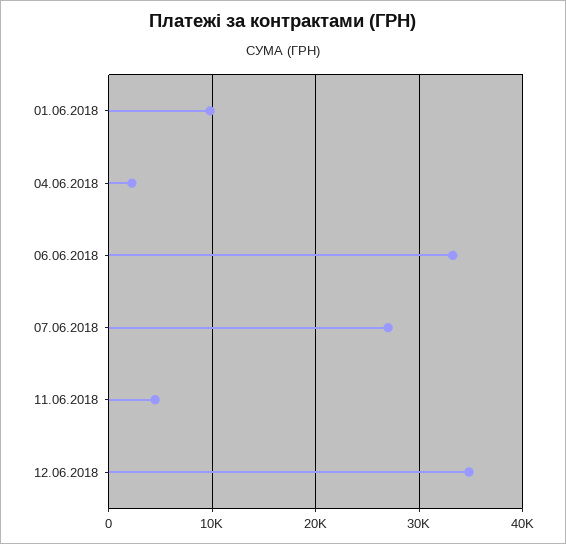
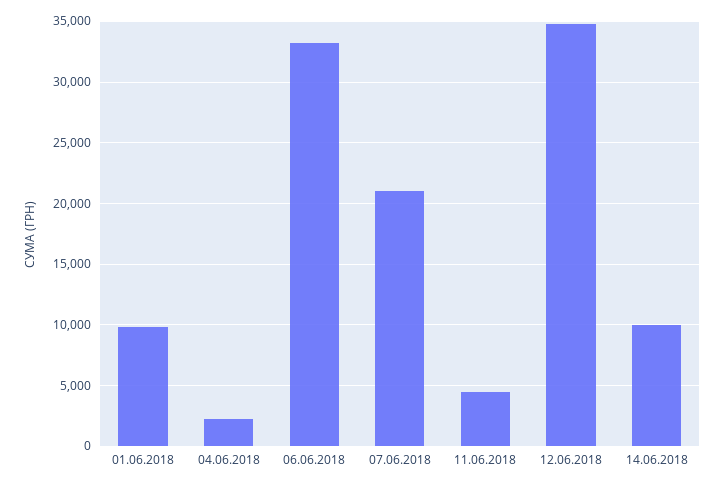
07.06.2018: 27000 -> 21000
14.06.2018: none -> 10000

